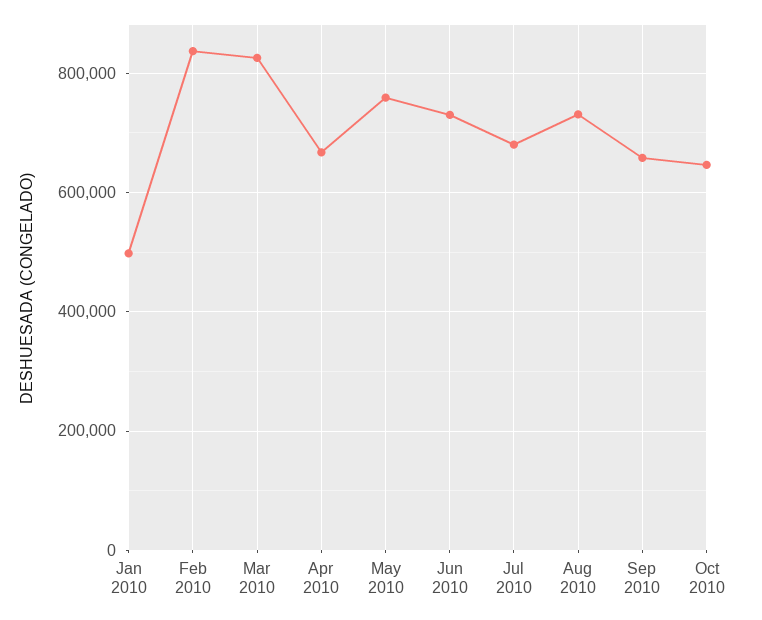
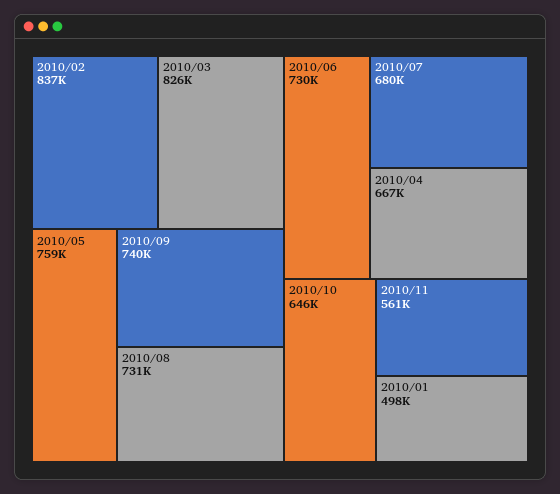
Sep 2010: 660000 -> 740000
2010/11: none -> 561000

